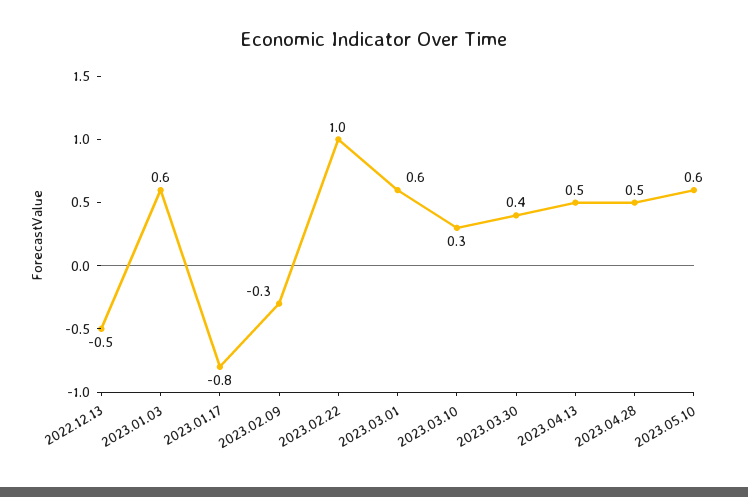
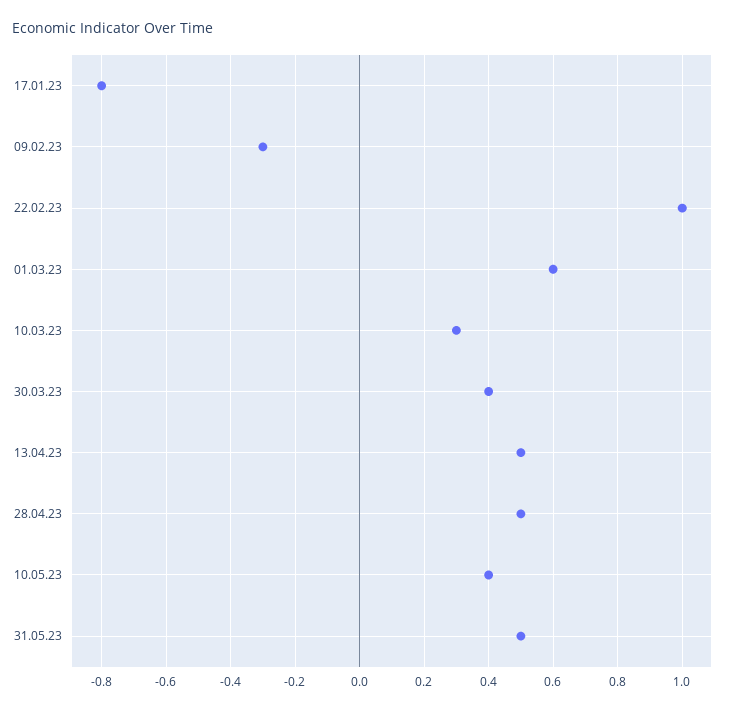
2022.12.13: -0.5 -> none
2023.01.03: 0.6 -> none
2023.05.10: 0.6 -> 0.4
31.05.23: none -> 0.5

